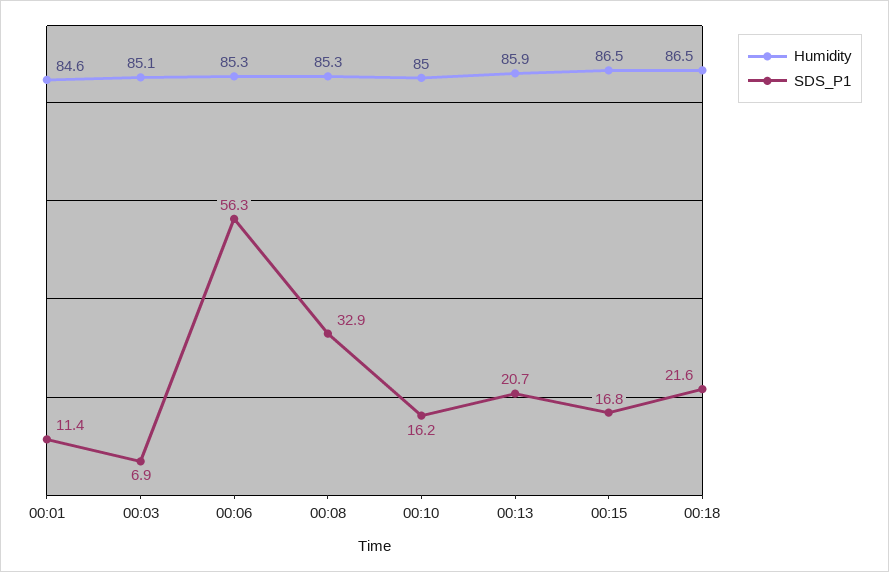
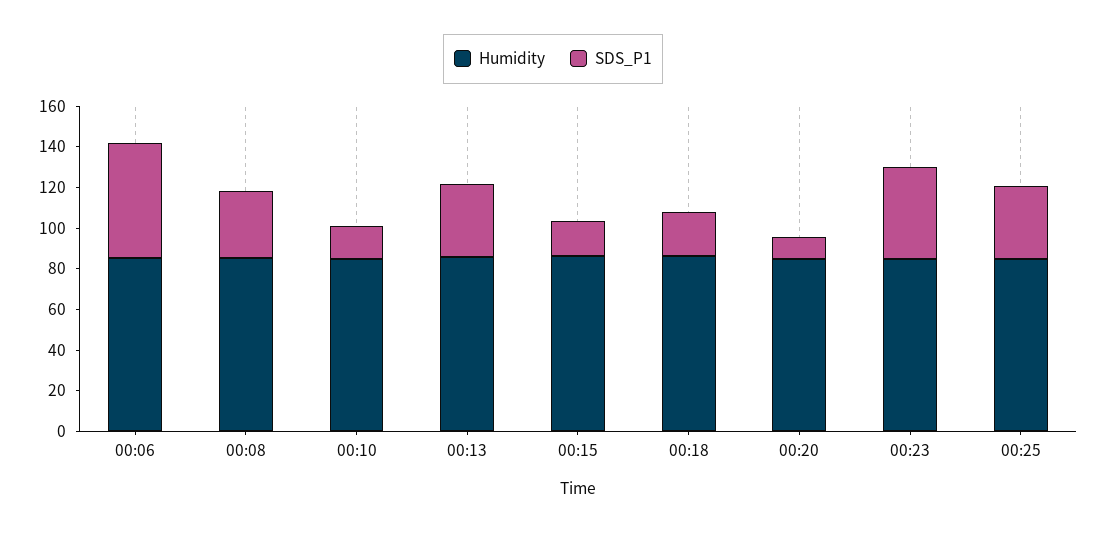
Humidity, 00:01: 84.6 -> none
SDS_P1, 00:01: 11.4 -> none
Humidity, 00:03: 85.1 -> none
SDS_P1, 00:03: 6.9 -> none
SDS_P1, 00:13: 20.7 -> 35
Humidity, 00:20: none -> 85
SDS_P1, 00:20: none -> 10
Humidity, 00:23: none -> 85
SDS_P1, 00:23: none -> 45
Humidity, 00:25: none -> 85
SDS_P1, 00:25: none -> 35

